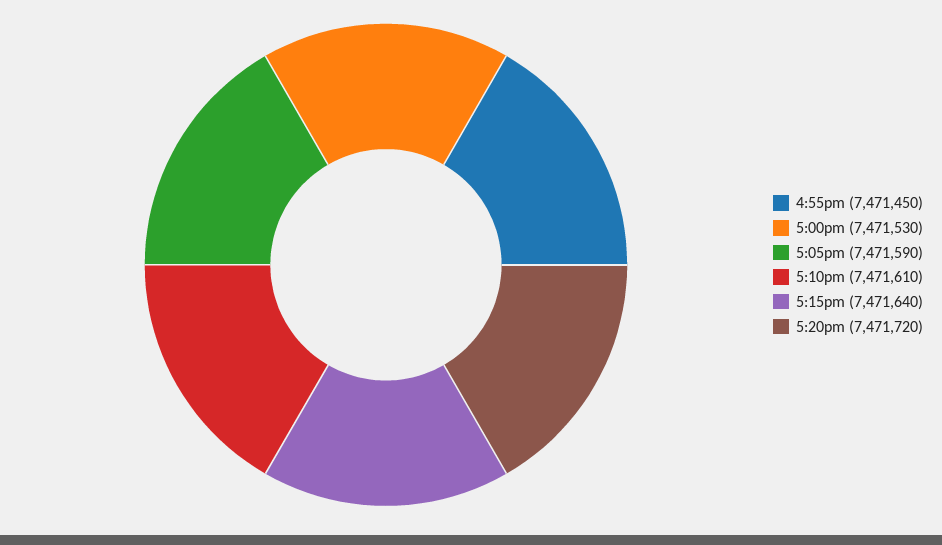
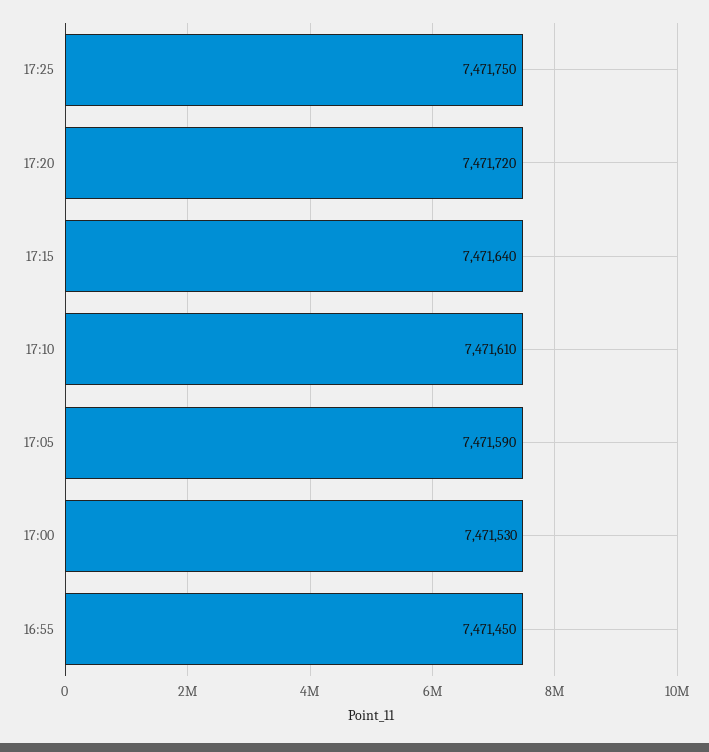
17:25: none -> 7471750

